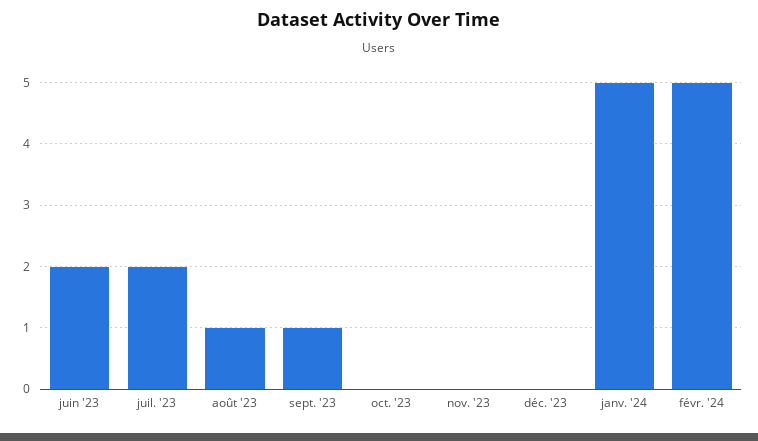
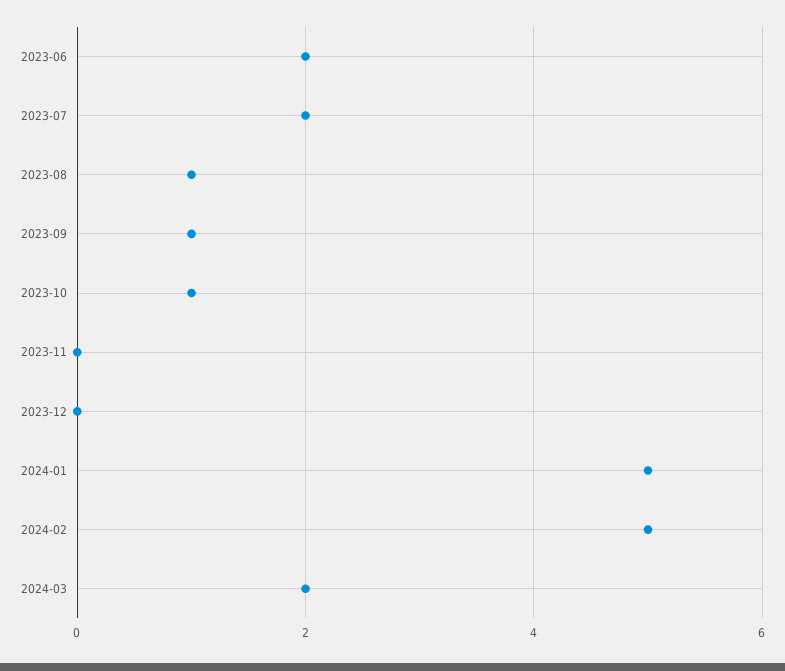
oct. '23: 0 -> 1
2024-03: none -> 2

